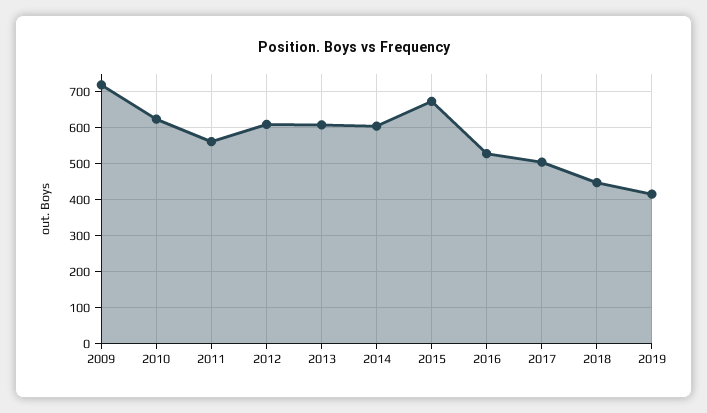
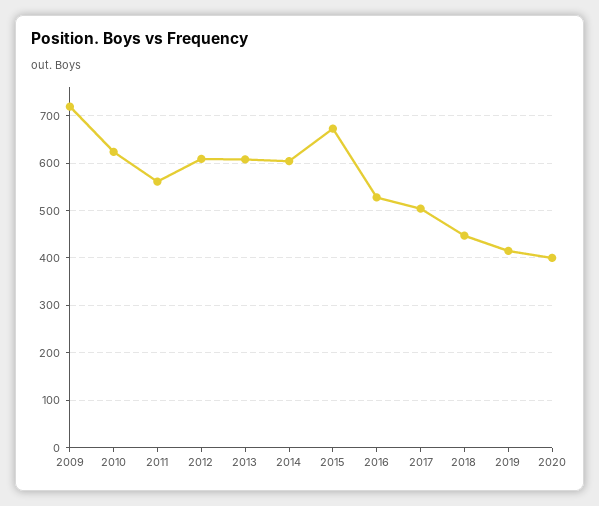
2020: none -> 400

